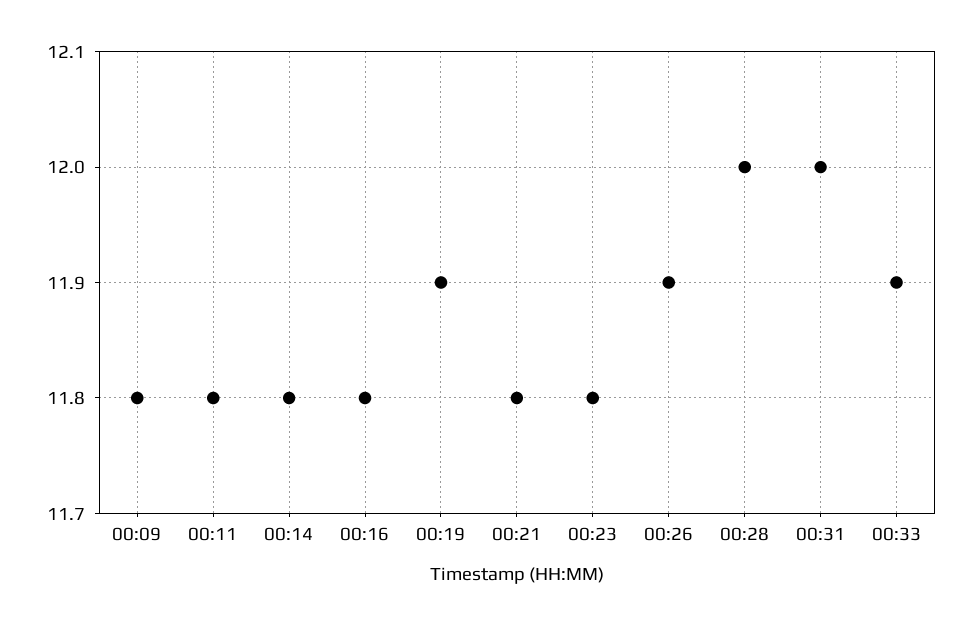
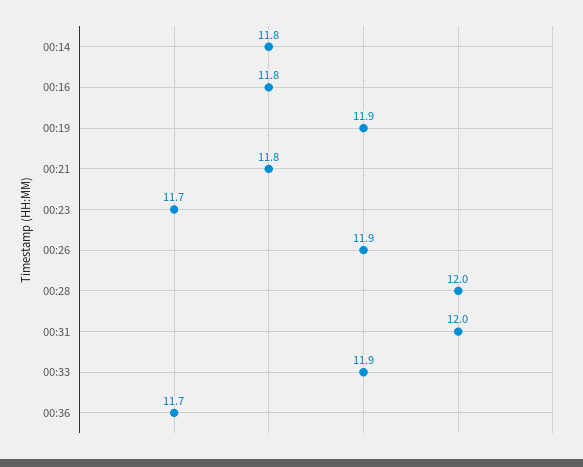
00:09: 11.8 -> none
00:11: 11.8 -> none
00:23: 11.8 -> 11.7
00:36: none -> 11.7

